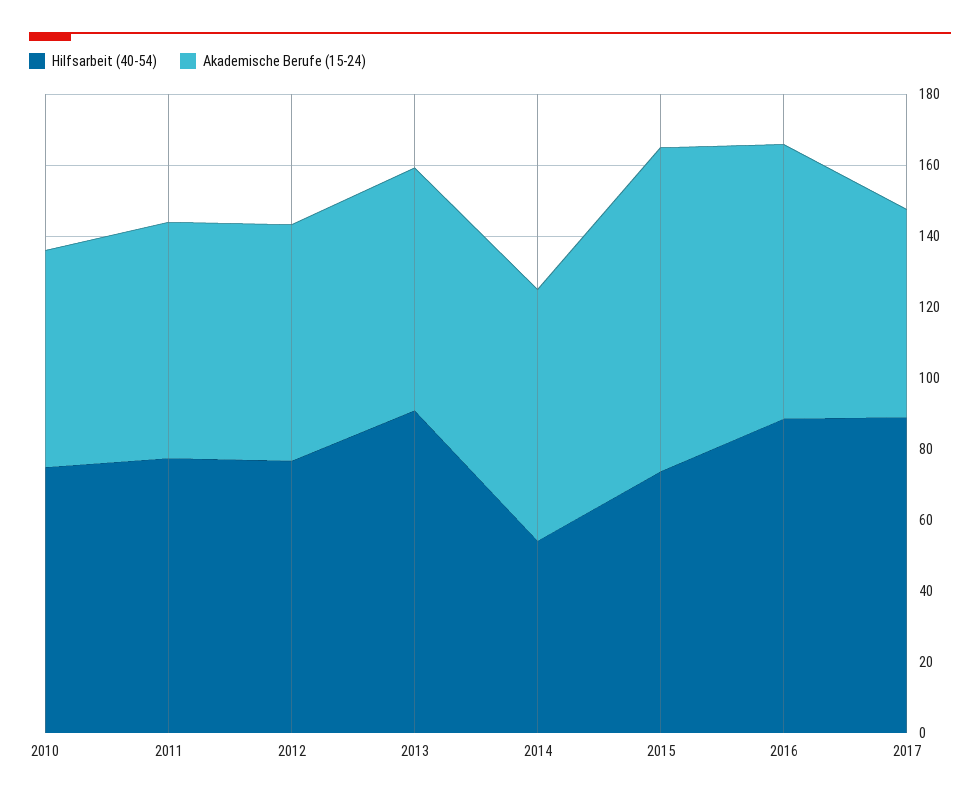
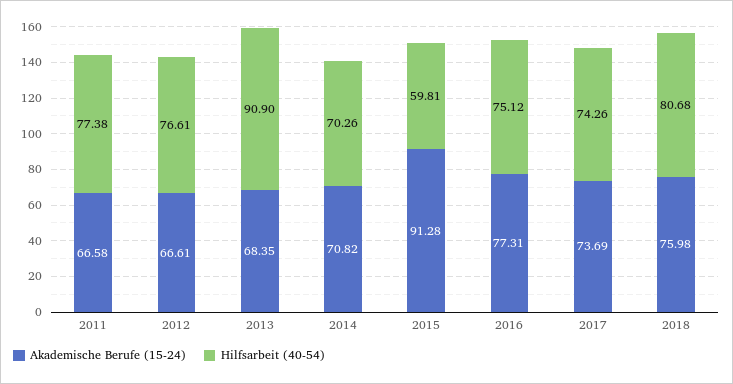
Hilfsarbeit (40-54), 2010: 75 -> none
Akademische Berufe (15-24), 2010: 60 -> none
Hilfsarbeit (40-54), 2014: 55 -> 70.26
Hilfsarbeit (40-54), 2015: 75 -> 59.81
Hilfsarbeit (40-54), 2016: 90 -> 75.12
Hilfsarbeit (40-54), 2017: 90 -> 74.26
Akademische Berufe (15-24), 2017: 60 -> 73.69
Akademische Berufe (15-24), 2018: none -> 75.98
Hilfsarbeit (40-54), 2018: none -> 80.68

